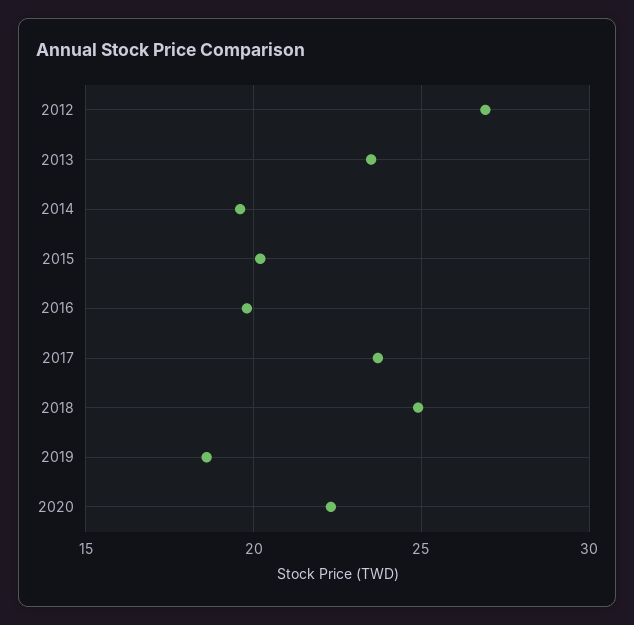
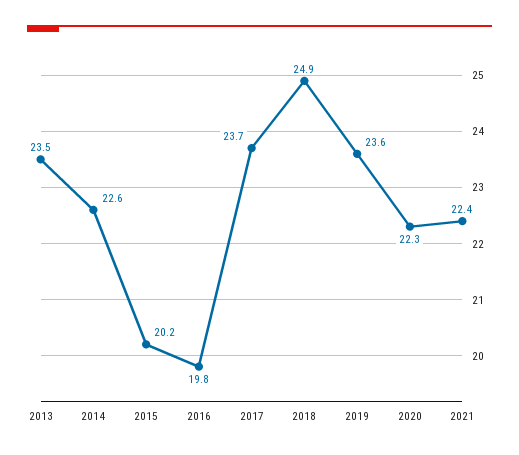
2012: 27 -> none
2014: 19.5 -> 22.6
2019: 18.5 -> 23.6
2021: none -> 22.4

